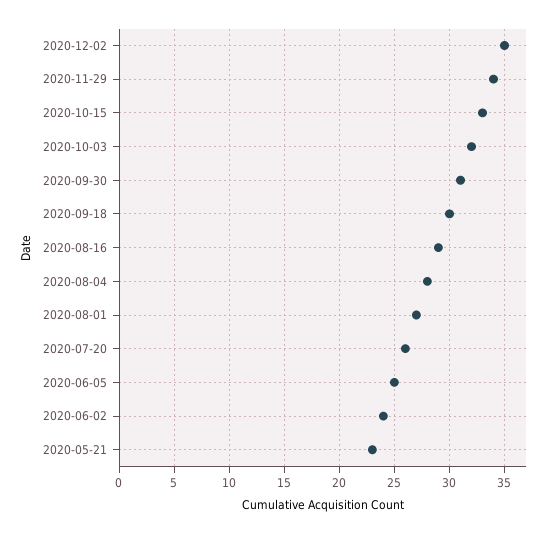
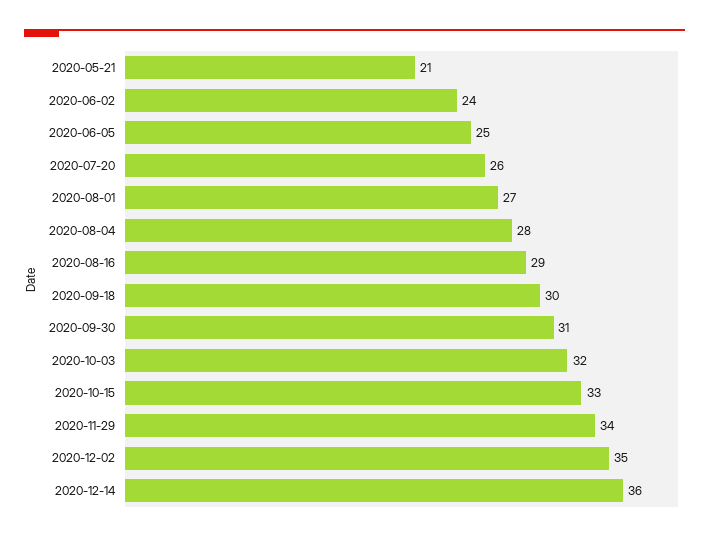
2020-05-21: 23 -> 21
2020-12-14: none -> 36

